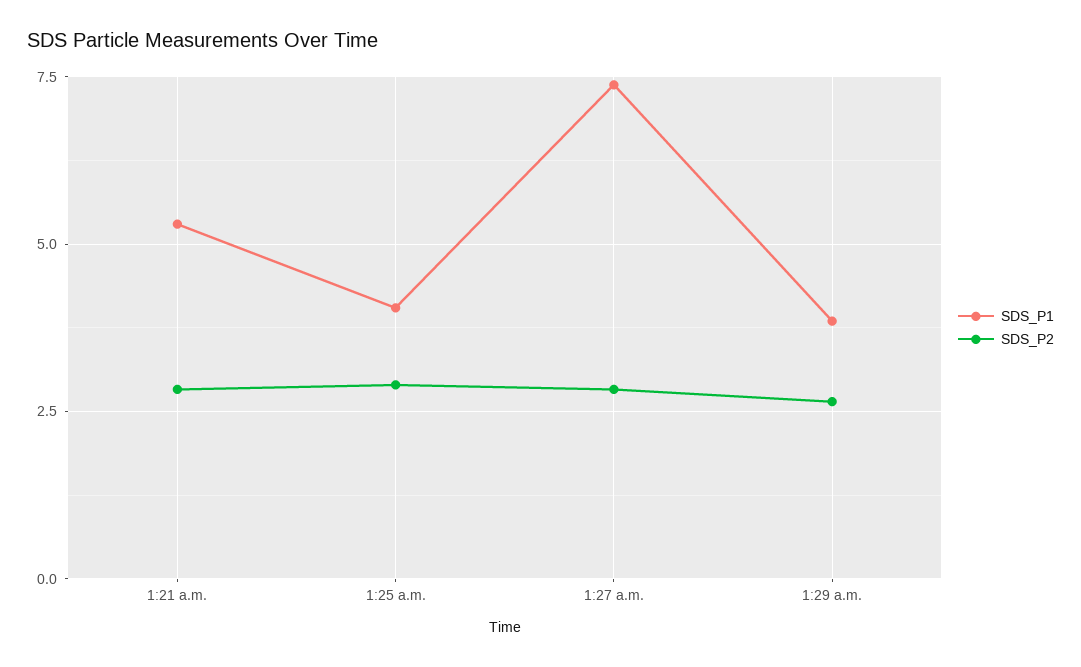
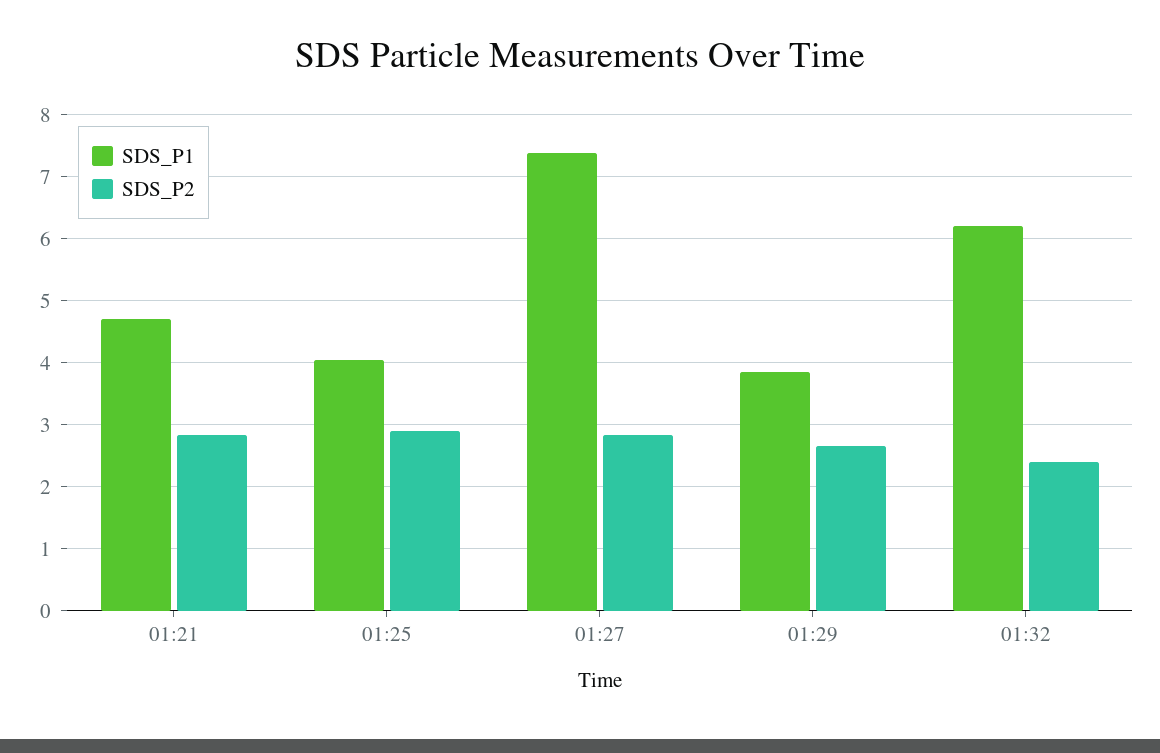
SDS_P1, 1:21 a.m.: 5.25 -> 4.7
SDS_P1, 01:32: none -> 6.2
SDS_P2, 01:32: none -> 2.4

